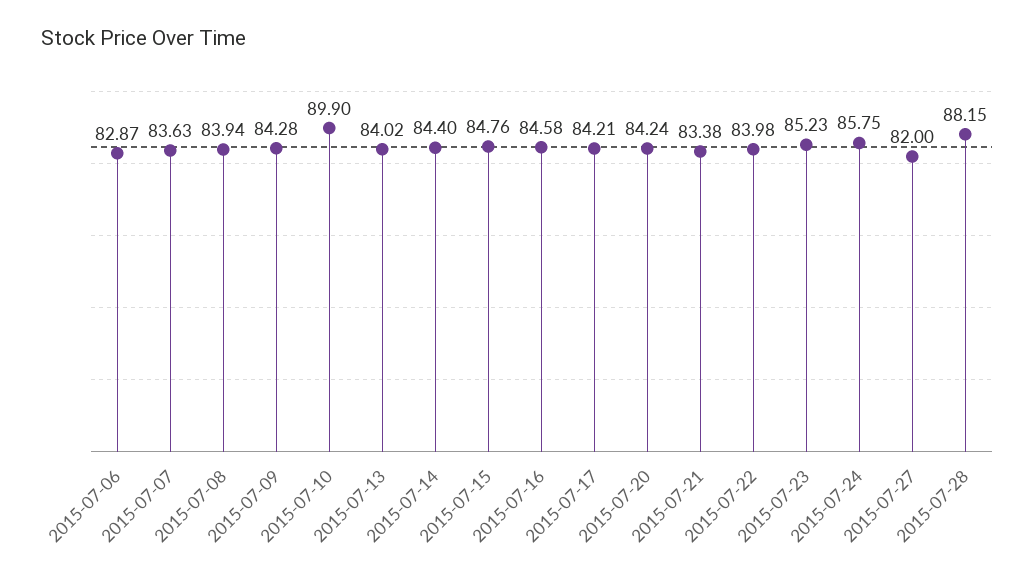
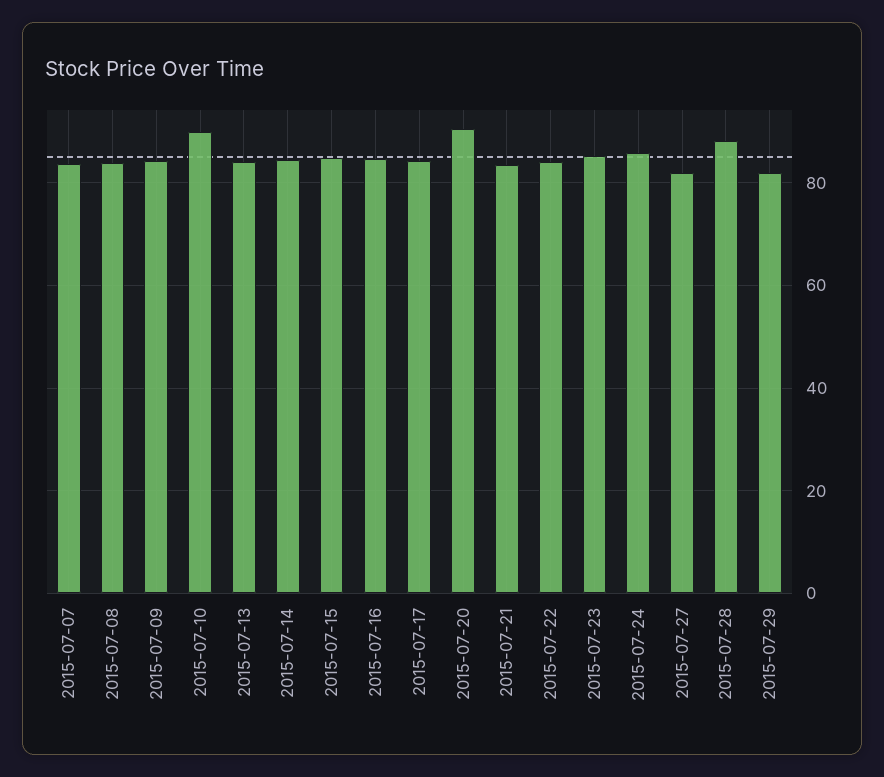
2015-07-06: 82.87 -> none
2015-07-20: 84.24 -> 90
2015-07-29: none -> 82

